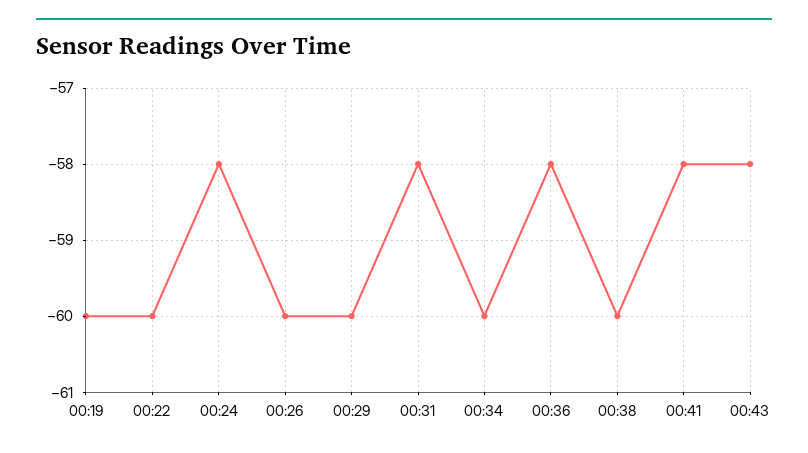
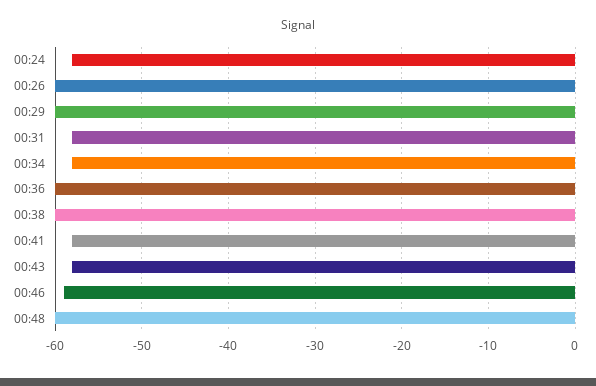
00:19: -60 -> none
00:22: -60 -> none
00:34: -60 -> -58
00:36: -58 -> -60
00:46: none -> -59
00:48: none -> -60

